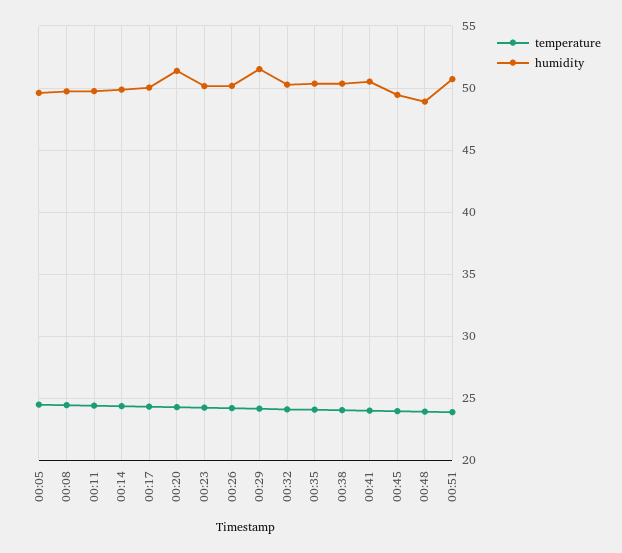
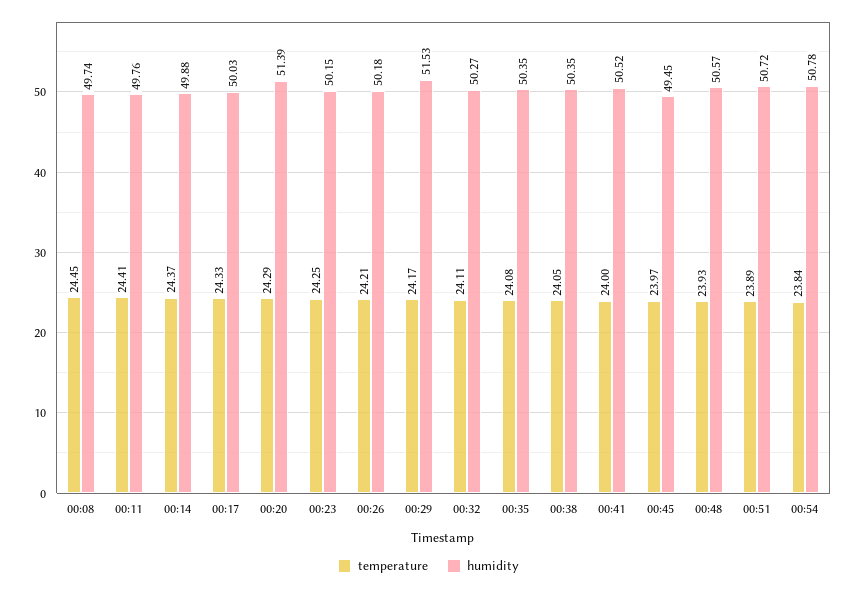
temperature, 00:05: 24.5 -> none
humidity, 00:05: 49.5 -> none
humidity, 00:48: 49 -> 50.57
temperature, 00:54: none -> 23.84
humidity, 00:54: none -> 50.78

